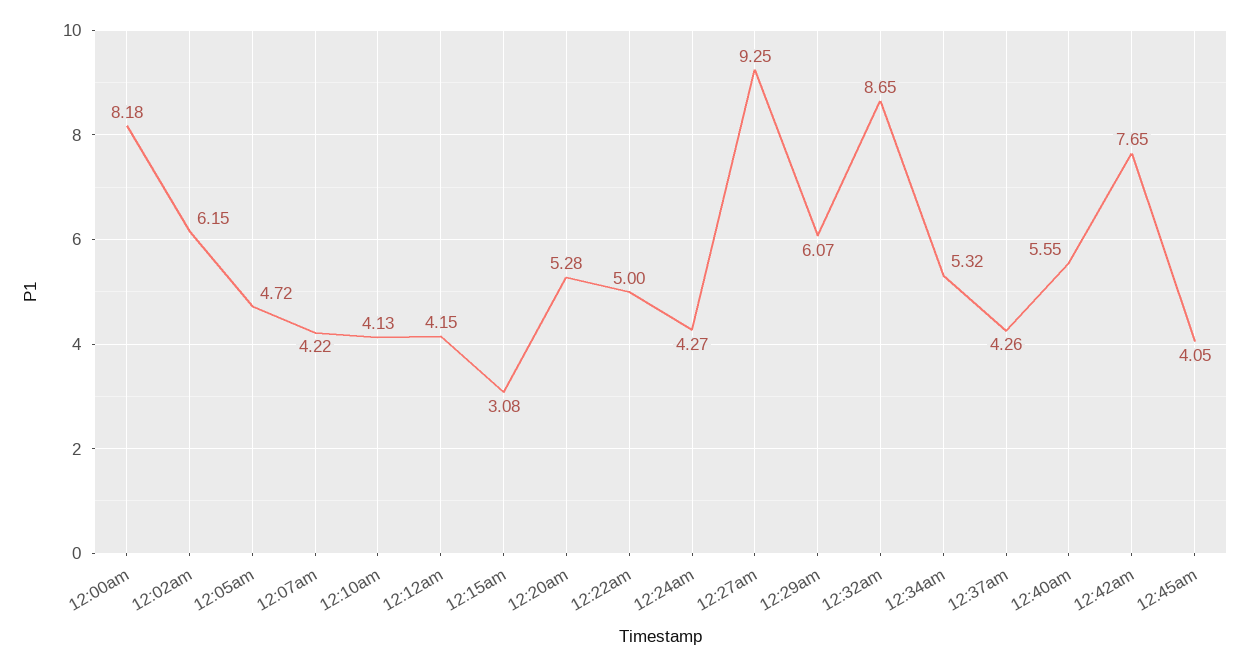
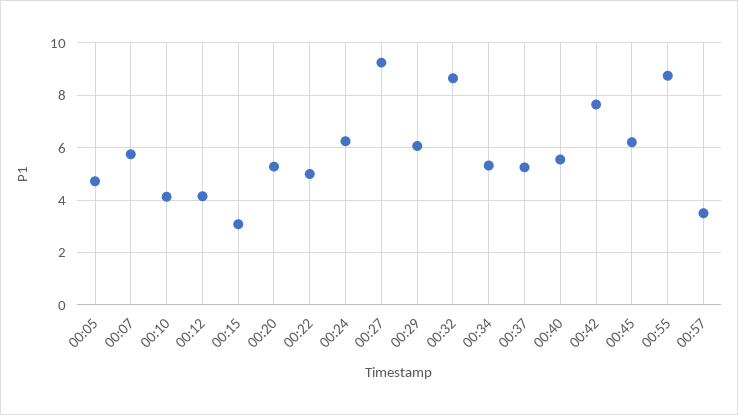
12:00am: 8.18 -> none
12:02am: 6.15 -> none
12:07am: 4.22 -> 5.75
12:24am: 4.27 -> 6.25
12:37am: 4.26 -> 5.25
12:45am: 4.05 -> 6.25
00:55: none -> 8.75
00:57: none -> 3.5

